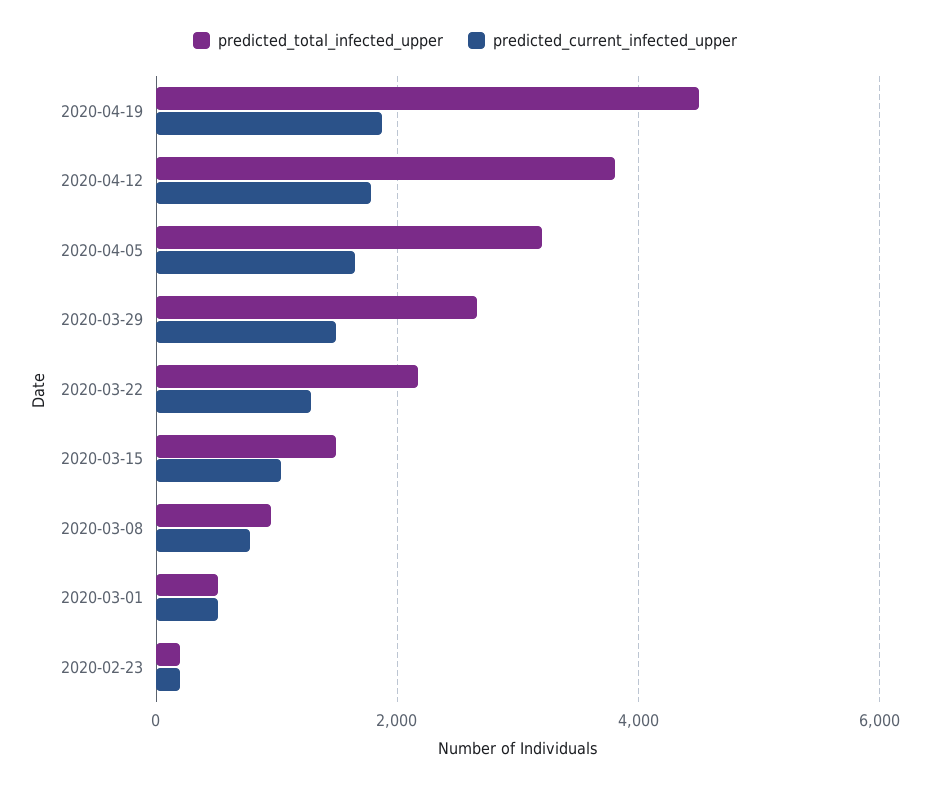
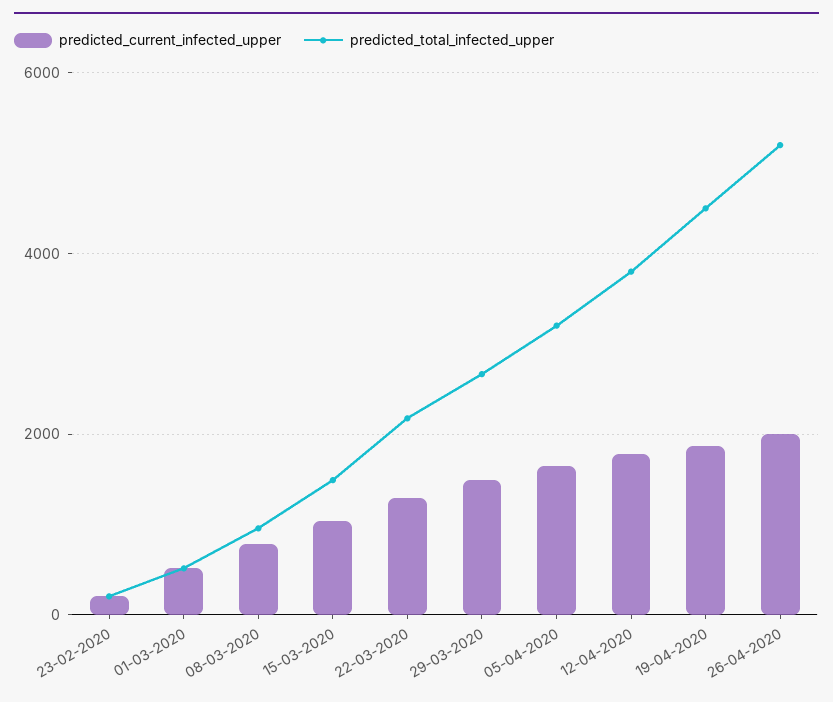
predicted_current_infected_upper, 26-04-2020: none -> 2000
predicted_total_infected_upper, 26-04-2020: none -> 5200

